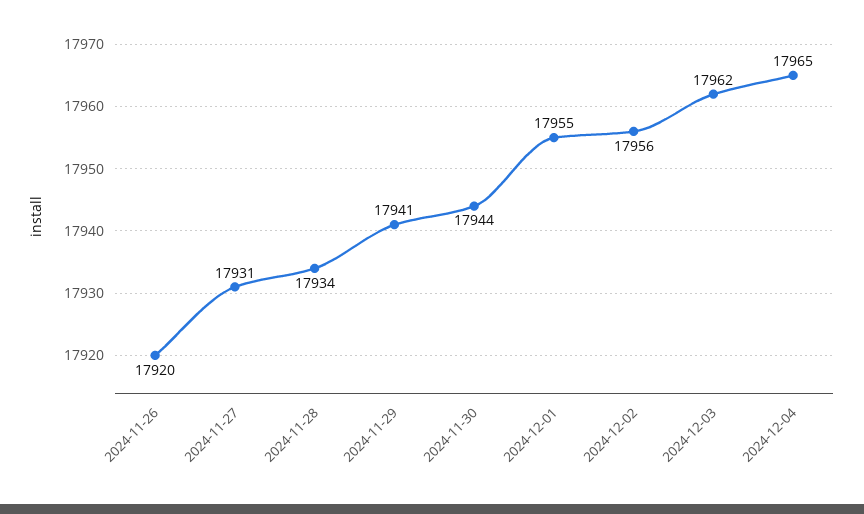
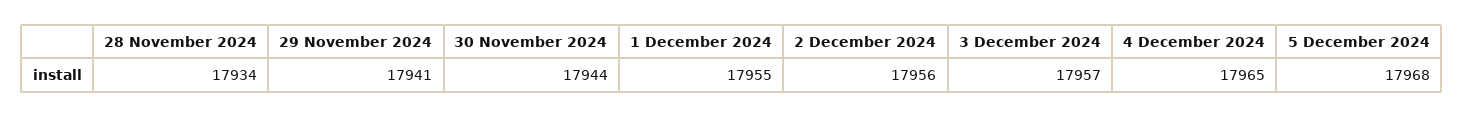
2024-11-26: 17920 -> none
2024-11-27: 17931 -> none
2024-12-03: 17962 -> 17957
5 December 2024: none -> 17968

